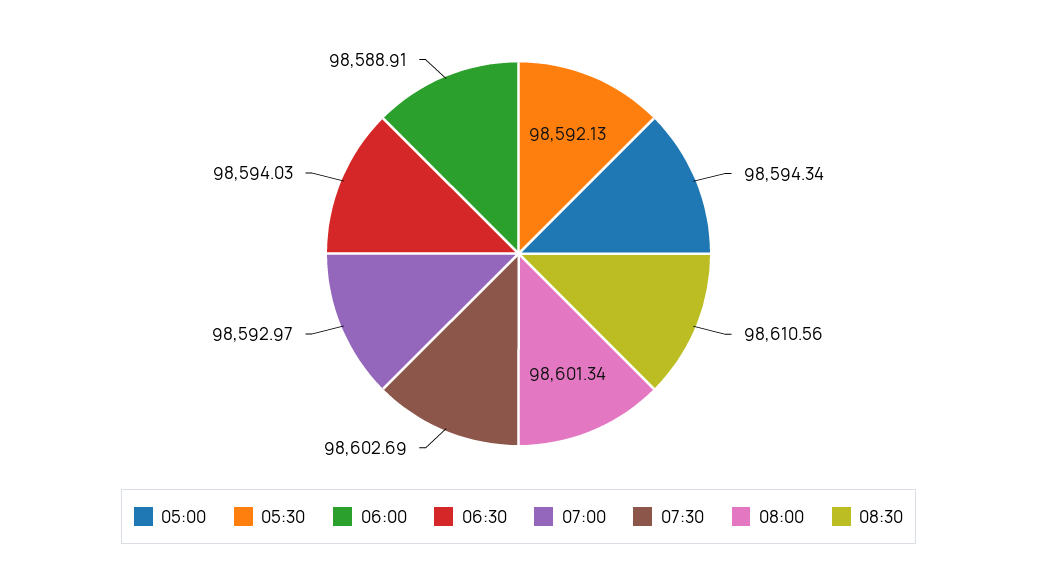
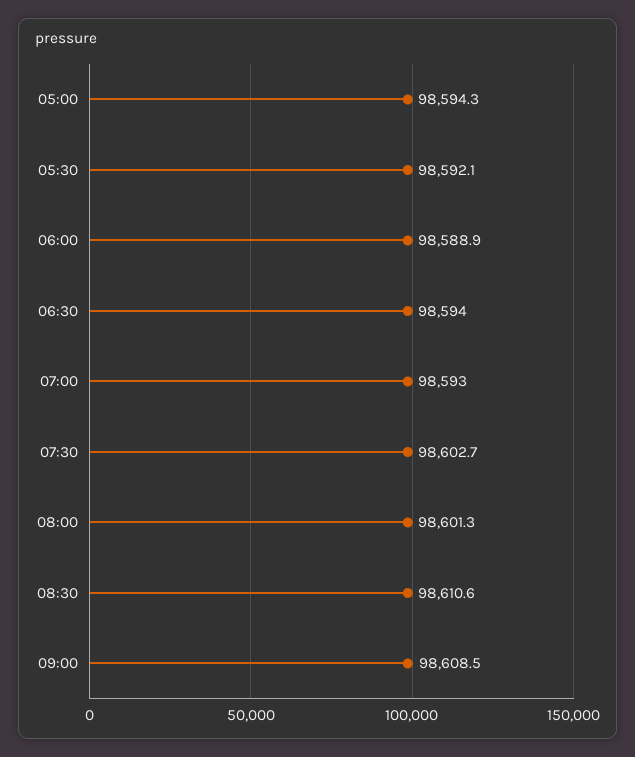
09:00: none -> 98608.5

